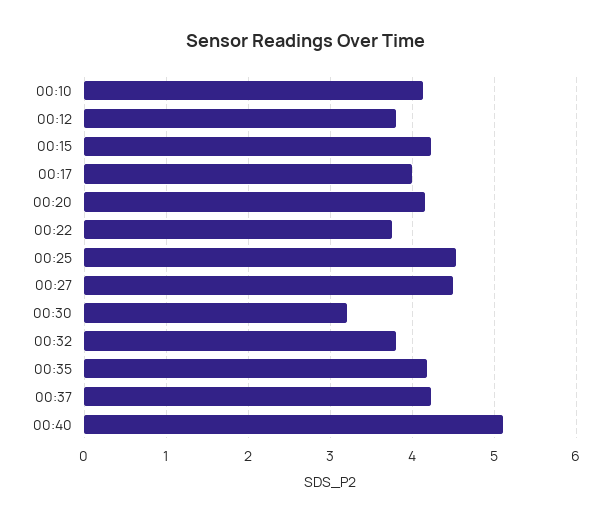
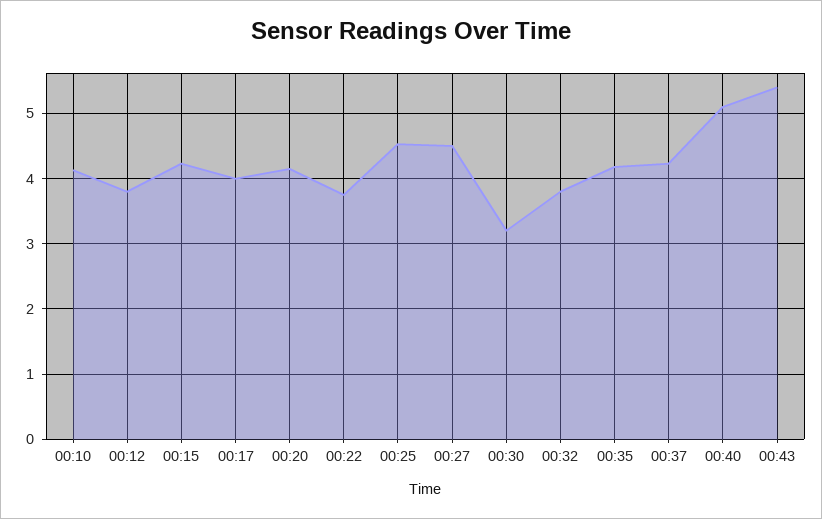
00:43: none -> 5.4

